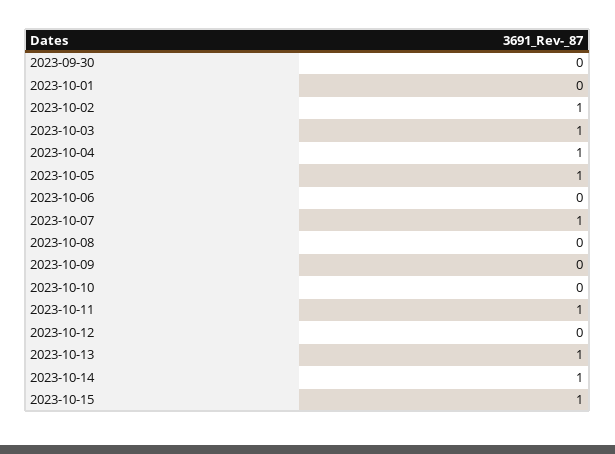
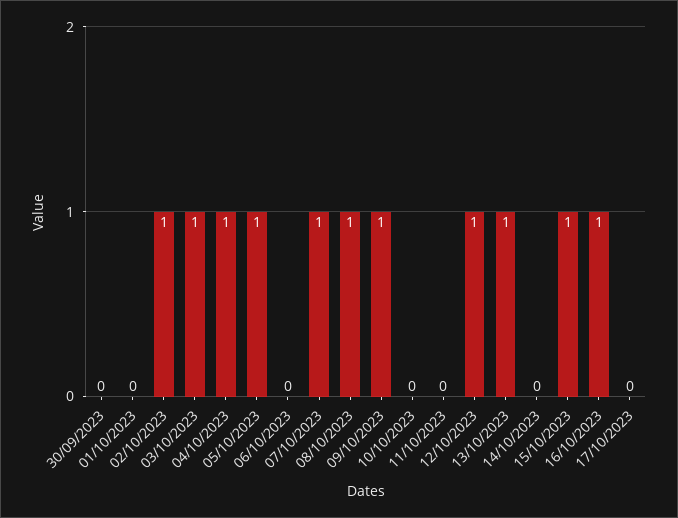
2023-10-08: 0 -> 1
2023-10-09: 0 -> 1
2023-10-11: 1 -> 0
2023-10-12: 0 -> 1
2023-10-14: 1 -> 0
16/10/2023: none -> 1
17/10/2023: none -> 0

